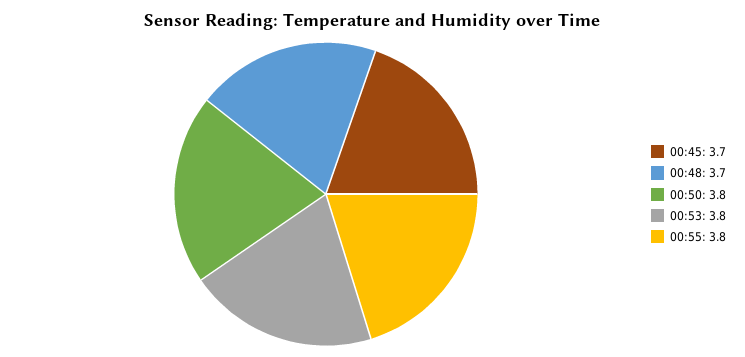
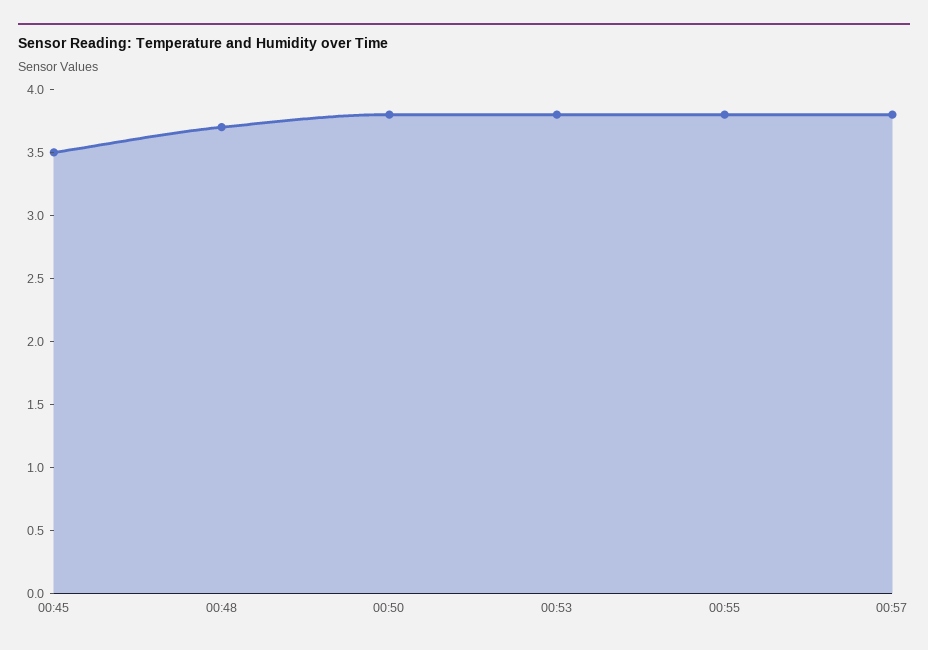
00:45: 3.7 -> 3.5
00:57: none -> 3.8

